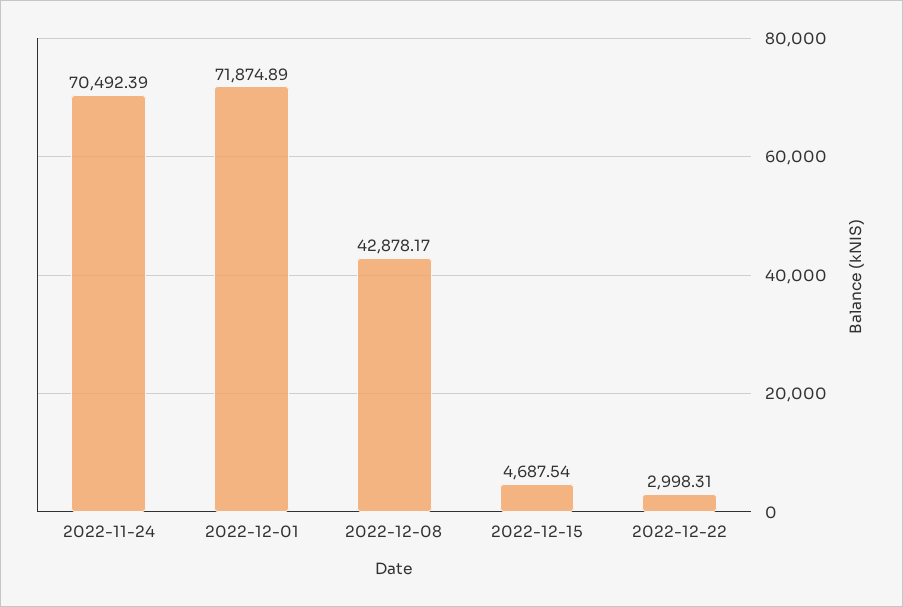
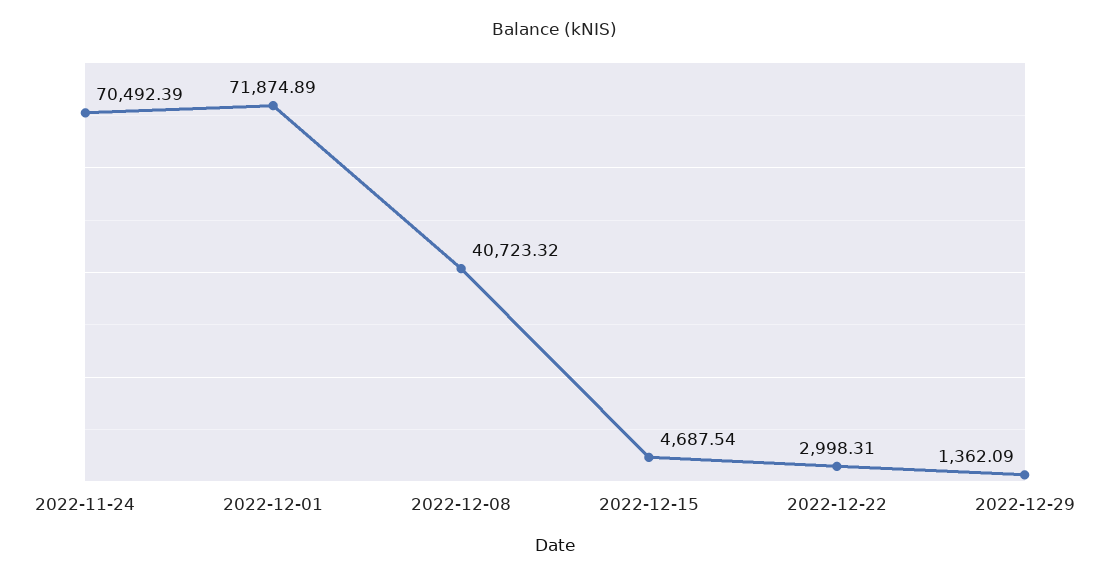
2022-12-08: 42878.17 -> 40723.32
2022-12-29: none -> 1362.09

